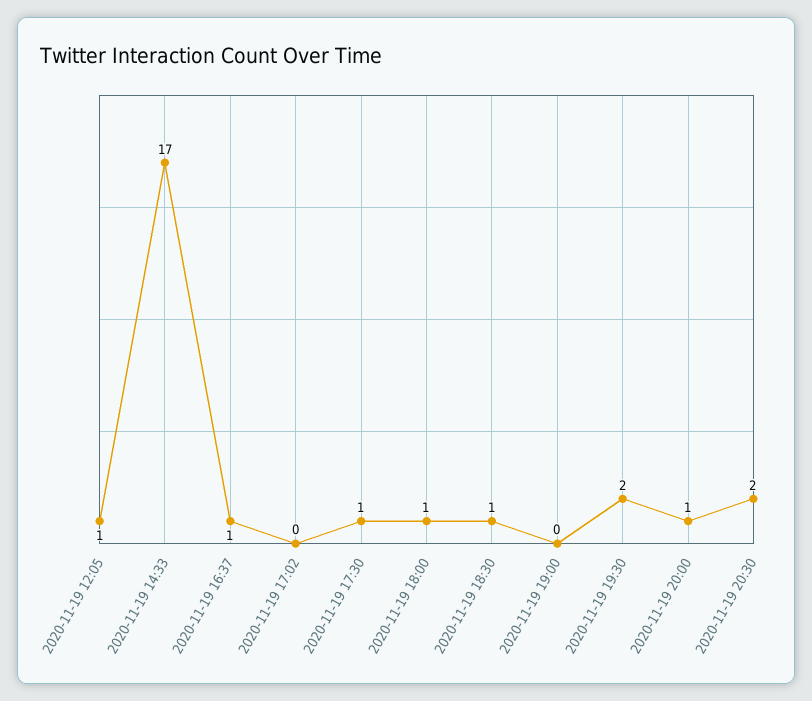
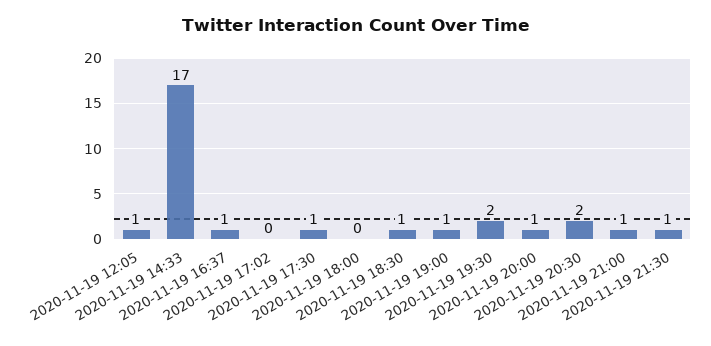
2020-11-19 18:00: 1 -> 0
2020-11-19 19:00: 0 -> 1
2020-11-19 21:00: none -> 1
2020-11-19 21:30: none -> 1

